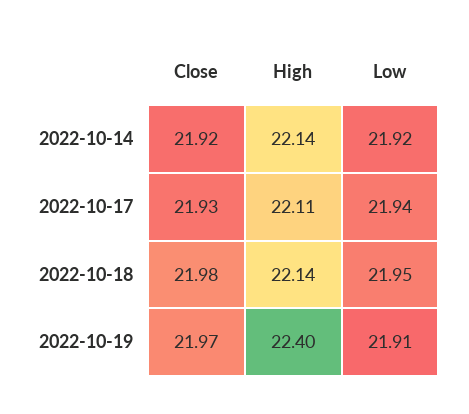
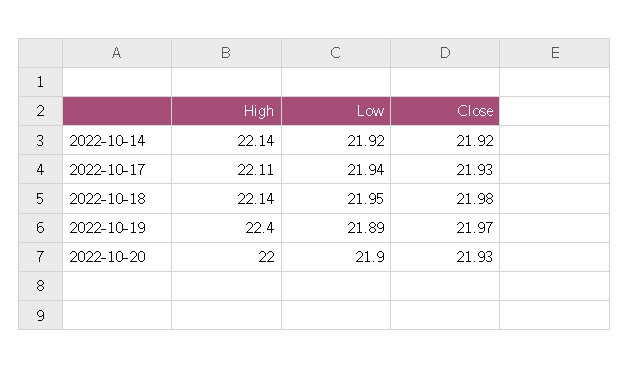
Low, 2022-10-19: 21.91 -> 21.89
High, 2022-10-20: none -> 22
Low, 2022-10-20: none -> 21.9
Close, 2022-10-20: none -> 21.93

